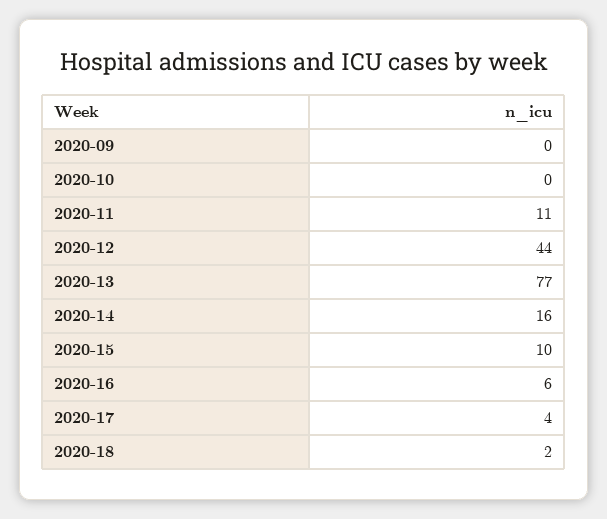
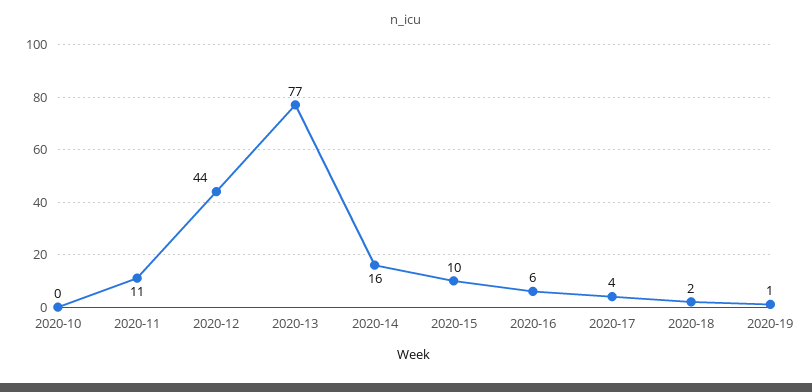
2020-09: 0 -> none
2020-19: none -> 1

